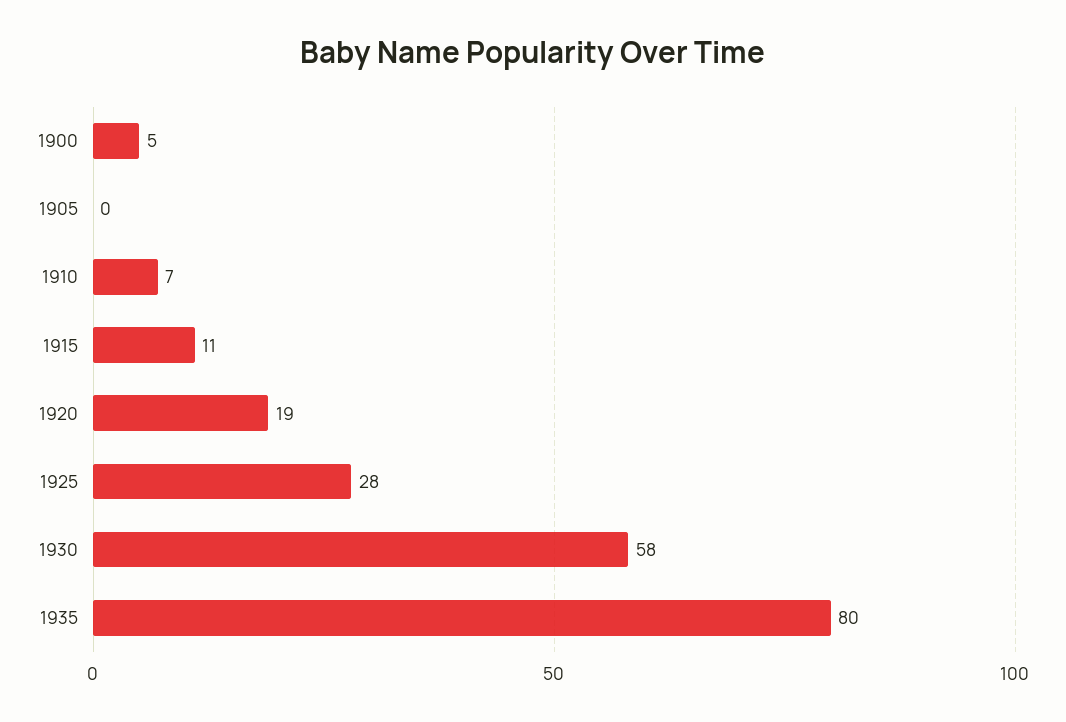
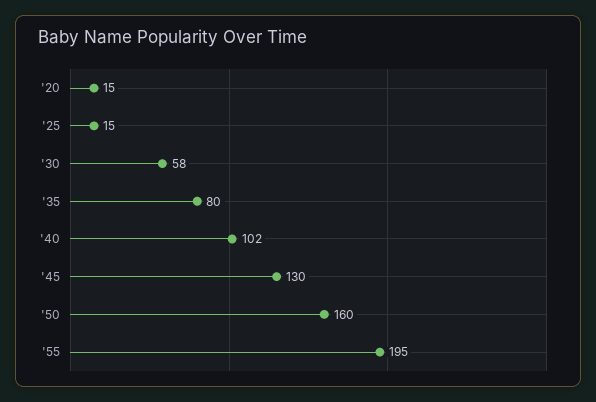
1900: 5 -> none
1905: 0 -> none
1910: 7 -> none
1915: 11 -> none
1920: 19 -> 15
1925: 28 -> 15
'40: none -> 102
'45: none -> 130
'50: none -> 160
'55: none -> 195

